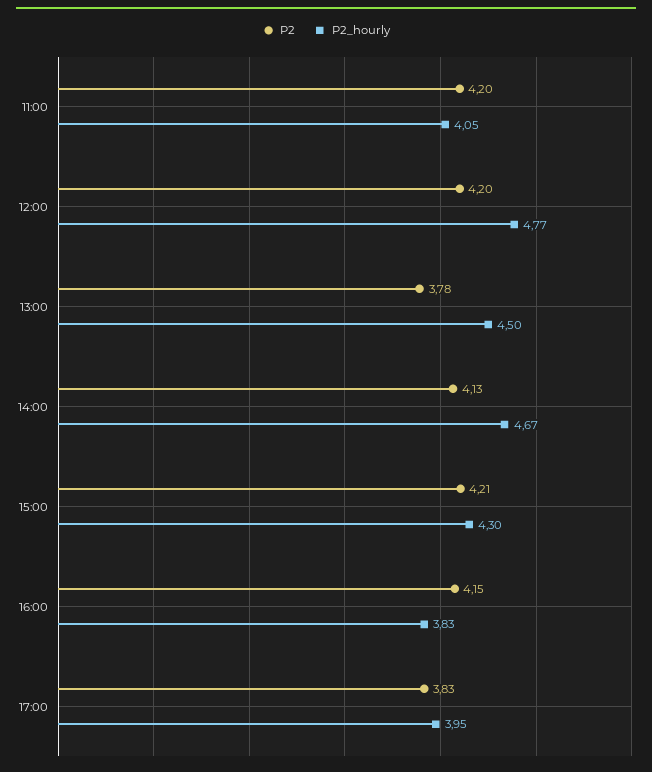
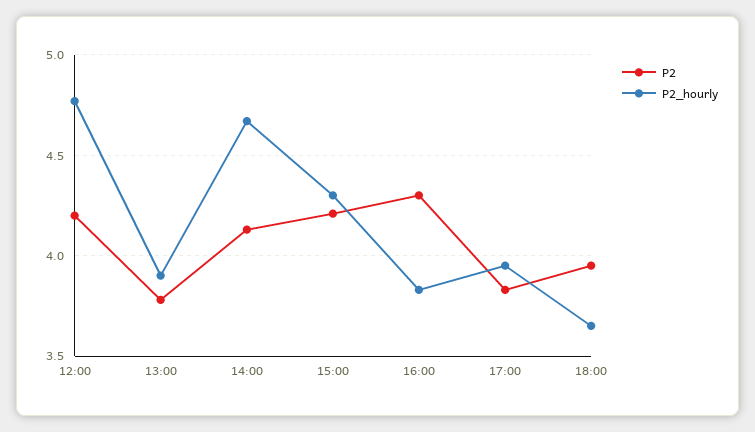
P2, 11:00: 4.2 -> none
P2_hourly, 11:00: 4.05 -> none
P2_hourly, 13:00: 4.5 -> 3.9
P2, 16:00: 4.15 -> 4.3
P2, 18:00: none -> 3.95
P2_hourly, 18:00: none -> 3.65

